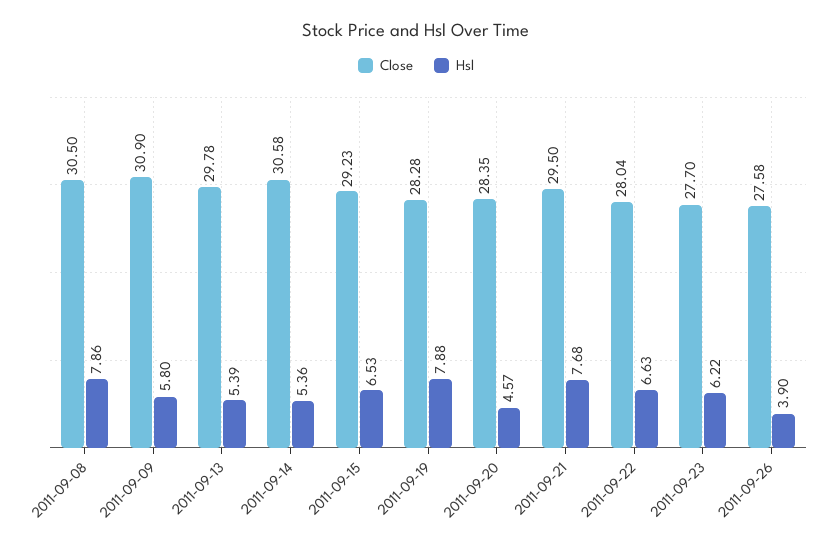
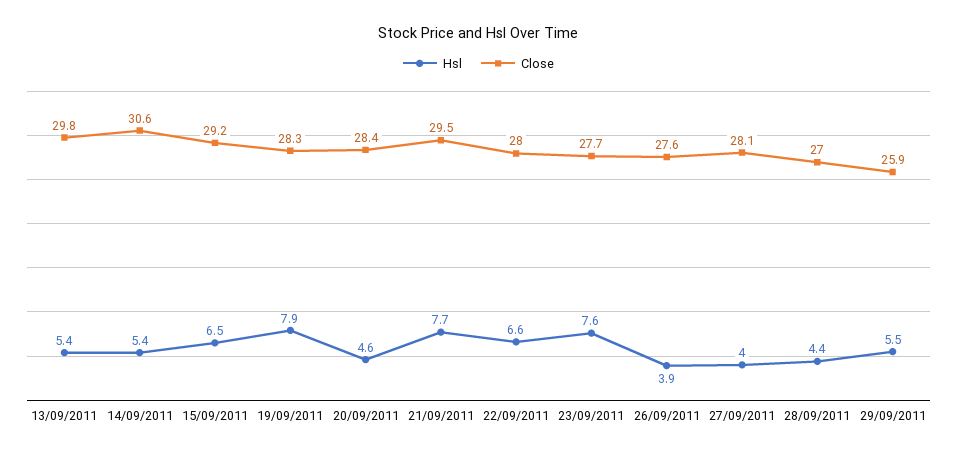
Close, 2011-09-08: 30.5 -> none
Hsl, 2011-09-08: 7.86 -> none
Close, 2011-09-09: 30.9 -> none
Hsl, 2011-09-09: 5.8 -> none
Hsl, 2011-09-23: 6.22 -> 7.6
Hsl, 27/09/2011: none -> 4
Close, 27/09/2011: none -> 28.1
Hsl, 28/09/2011: none -> 4.4
Close, 28/09/2011: none -> 27
Hsl, 29/09/2011: none -> 5.5
Close, 29/09/2011: none -> 25.9

